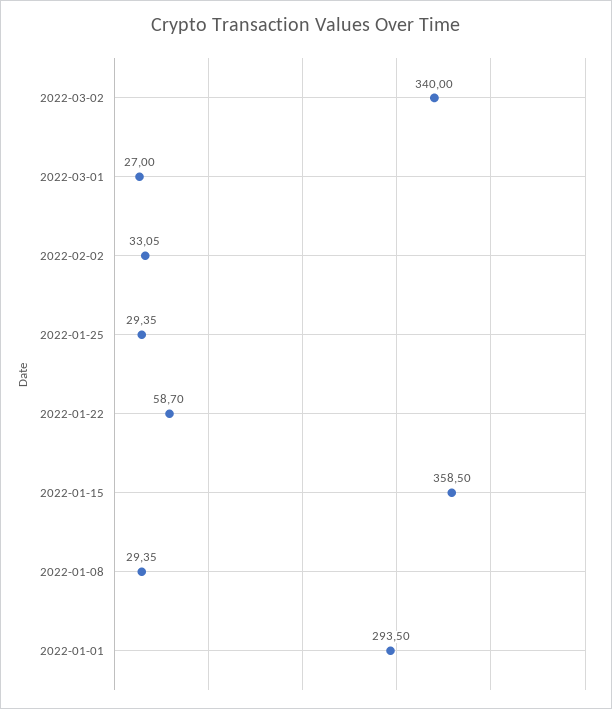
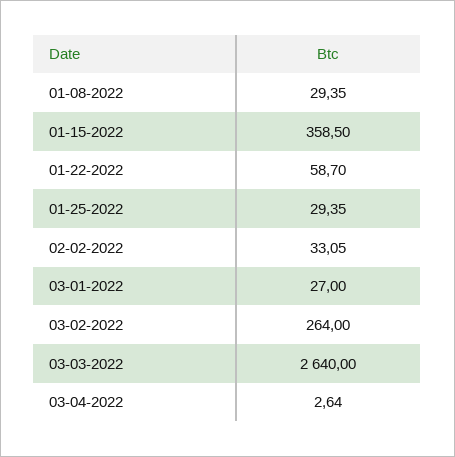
2022-03-02: 340 -> 264
2022-01-01: 293.5 -> none
03-03-2022: none -> 2640
03-04-2022: none -> 2.64

